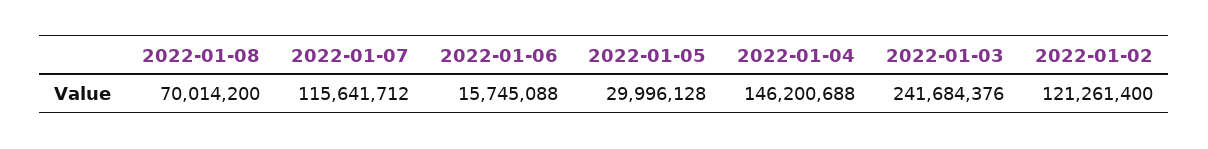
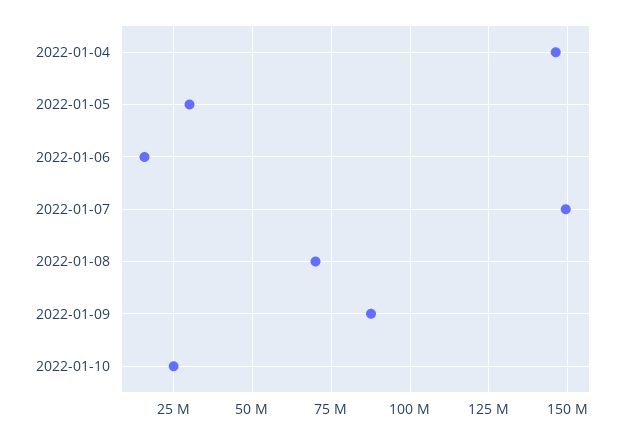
2022-01-07: 115641712 -> 150000000
2022-01-03: 241684376 -> none
2022-01-02: 121261400 -> none
2022-01-09: none -> 87500000
2022-01-10: none -> 25000000

